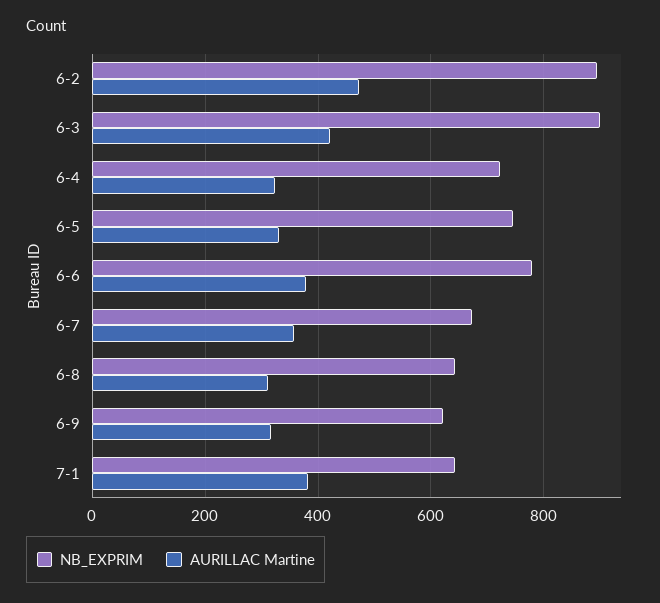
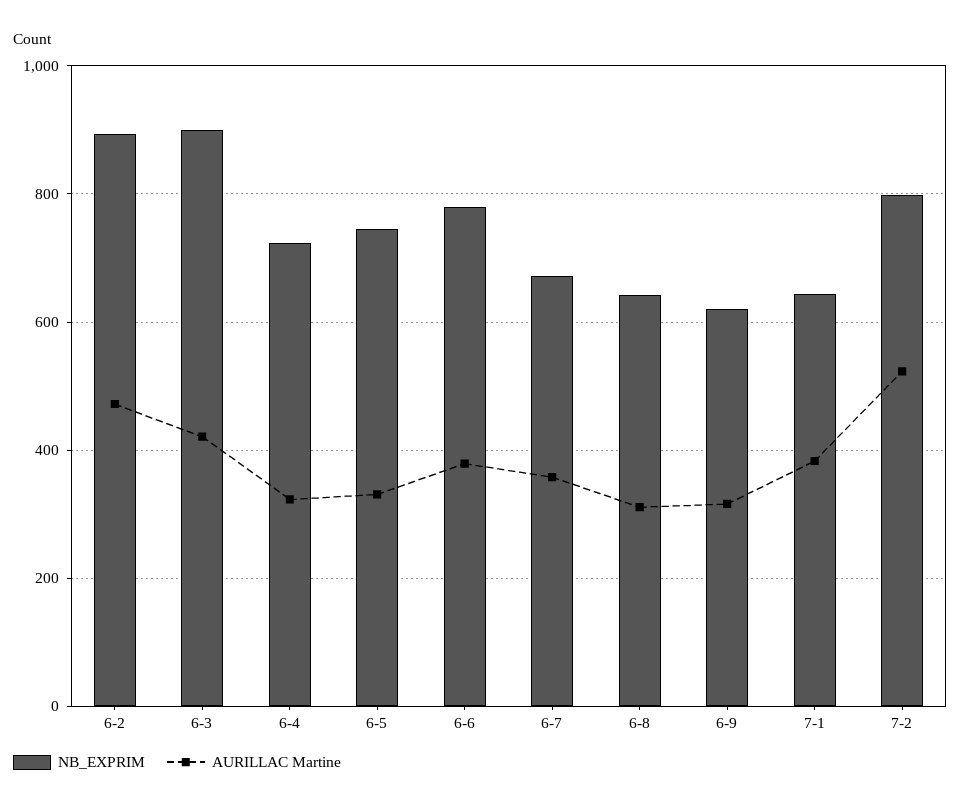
NB_EXPRIM, 7-2: none -> 800
AURILLAC Martine, 7-2: none -> 520

